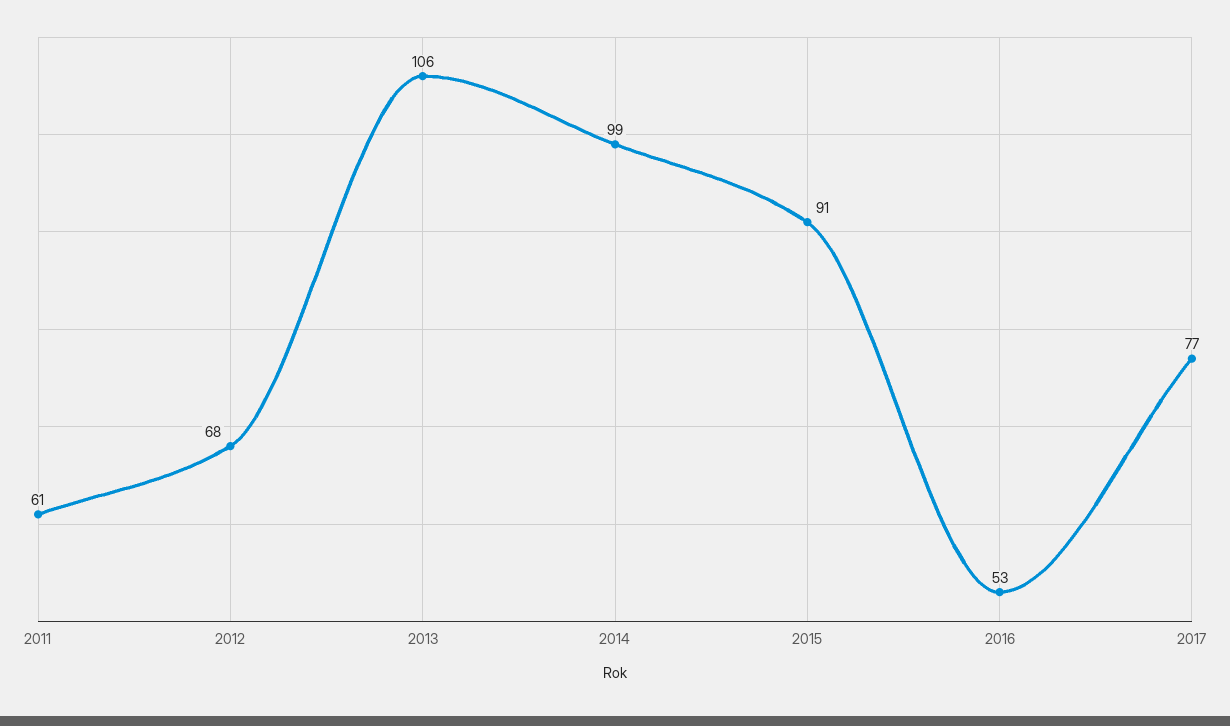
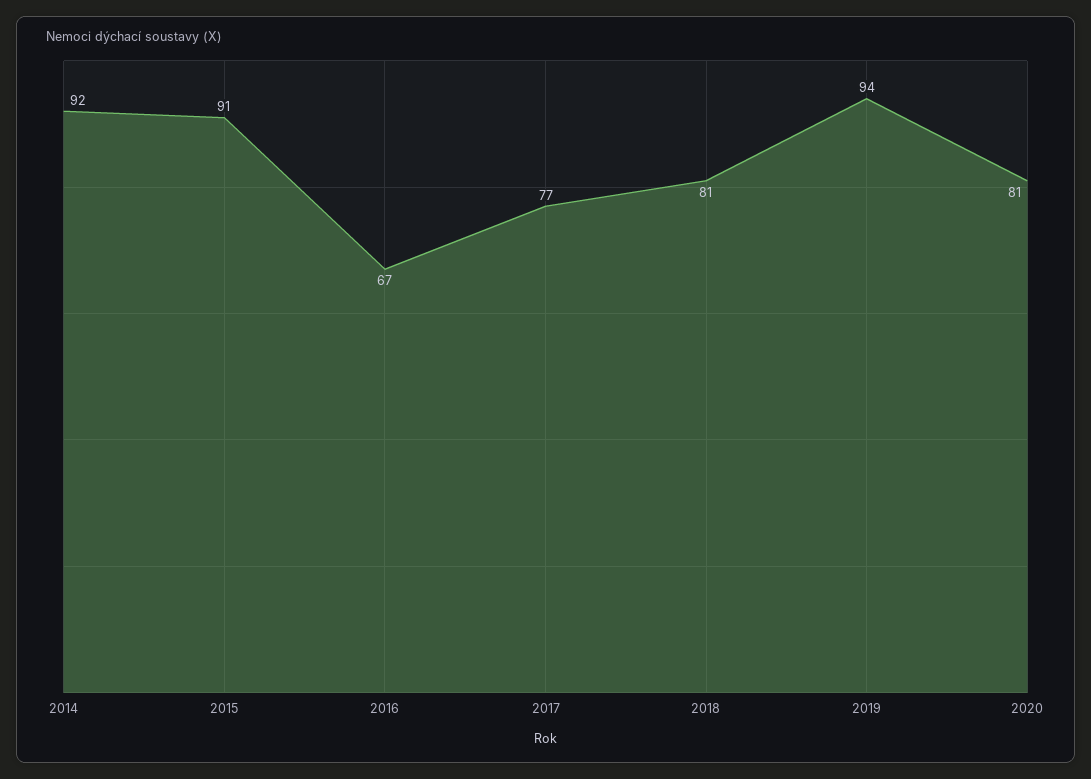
2011: 61 -> none
2012: 68 -> none
2013: 106 -> none
2014: 99 -> 92
2016: 53 -> 67
2018: none -> 81
2019: none -> 94
2020: none -> 81

